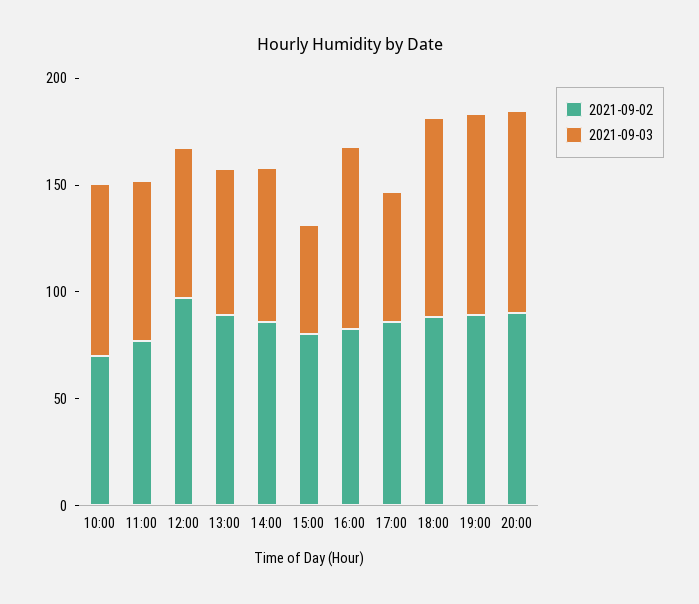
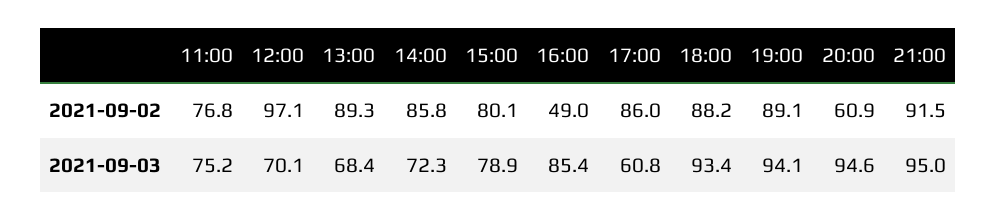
2021-09-02, 10:00: 70 -> none
2021-09-03, 10:00: 80 -> none
2021-09-03, 15:00: 50 -> 78.9
2021-09-02, 16:00: 80 -> 49
2021-09-02, 20:00: 90 -> 60.9
2021-09-02, 21:00: none -> 91.5
2021-09-03, 21:00: none -> 95

